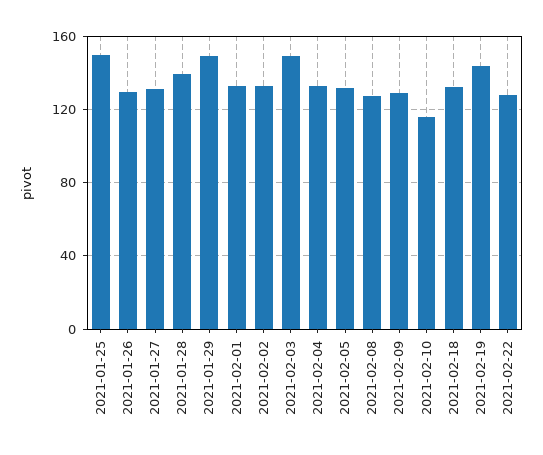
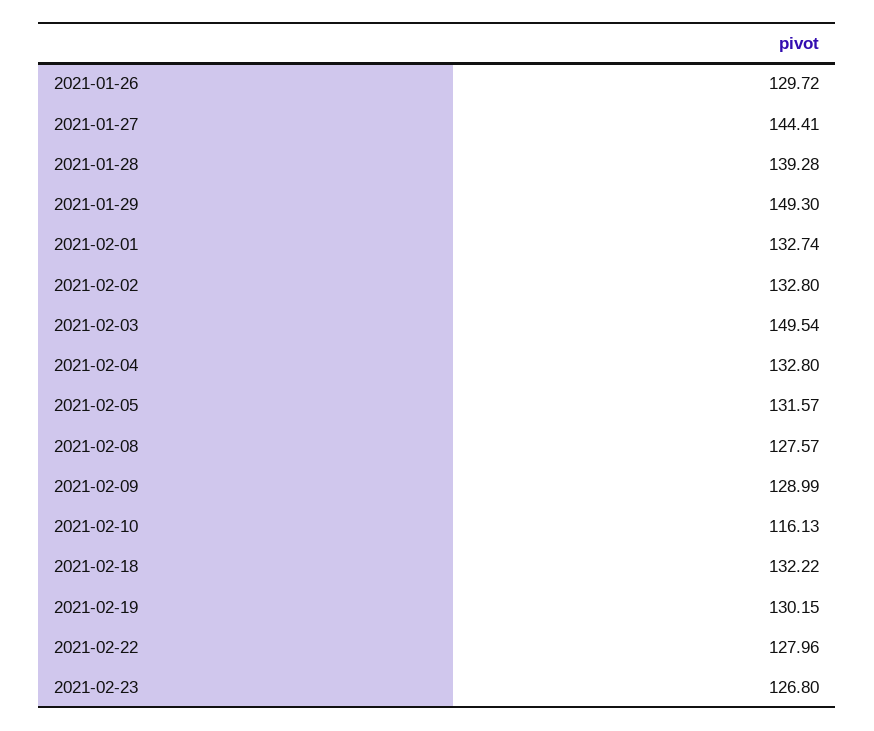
2021-01-25: 150 -> none
2021-01-27: 130 -> 144.41
2021-02-19: 145 -> 130.15
2021-02-23: none -> 126.8

